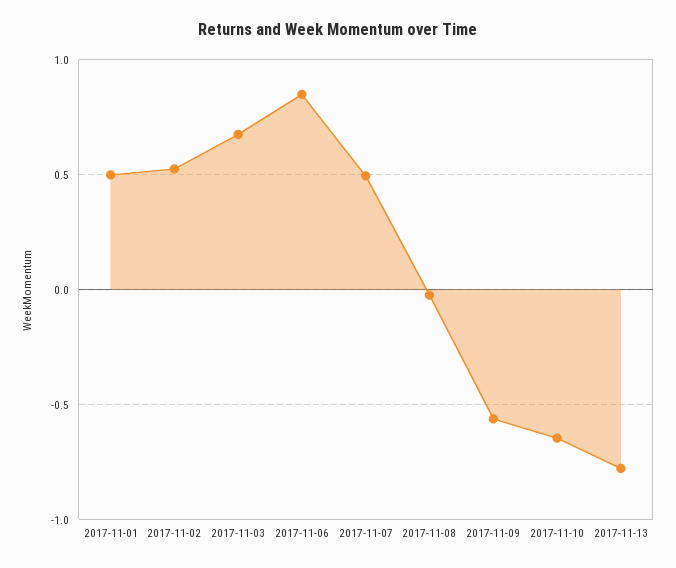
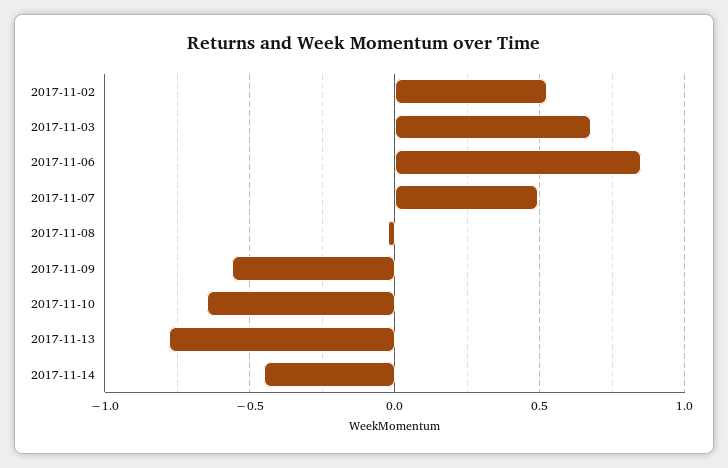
2017-11-01: 0.5 -> none
2017-11-14: none -> -0.45

